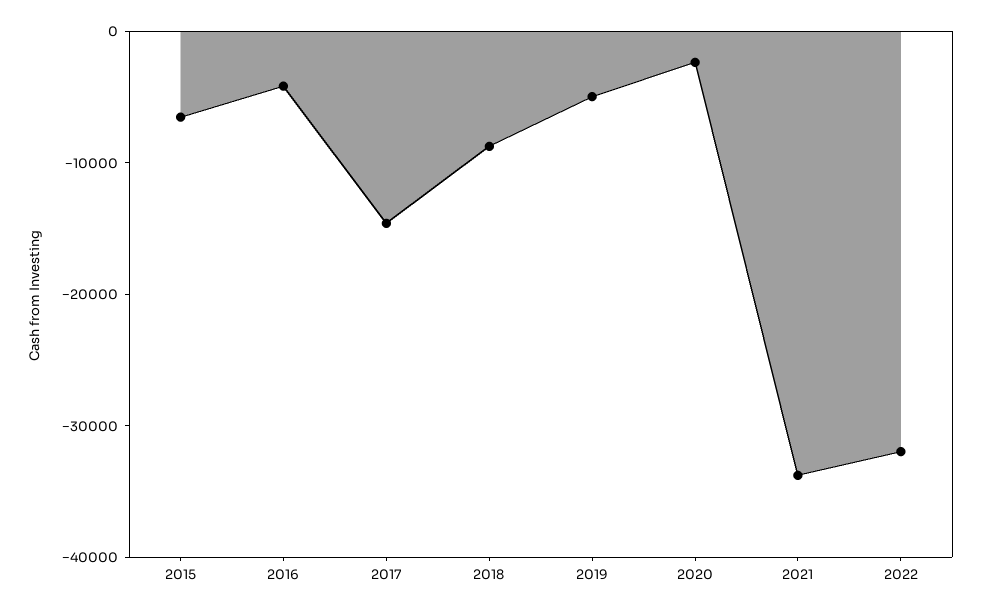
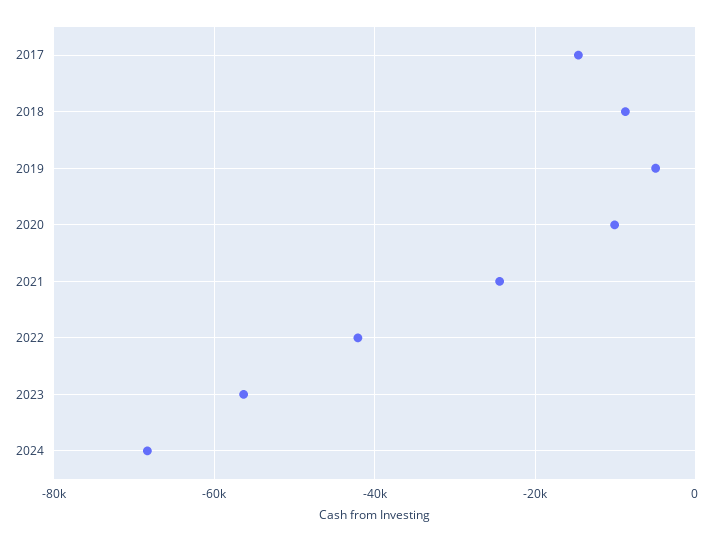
2015: -6000 -> none
2016: -4000 -> none
2020: -2000 -> -10000
2021: -34000 -> -24000
2022: -32000 -> -42000
2023: none -> -56000
2024: none -> -68000

